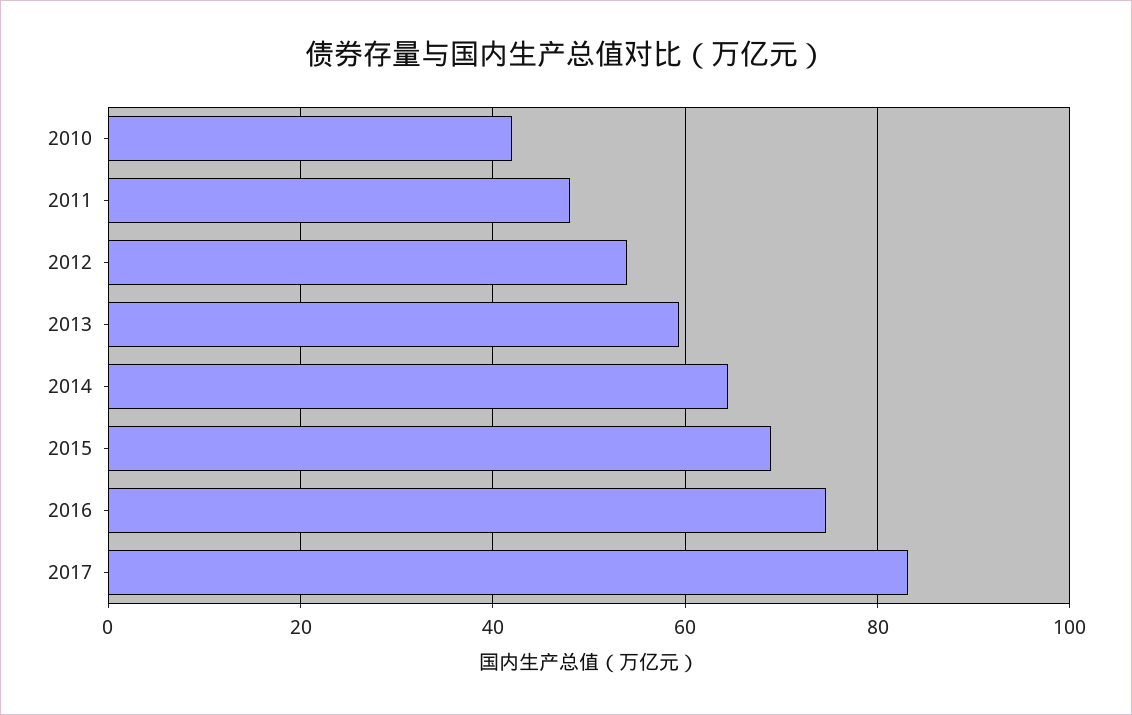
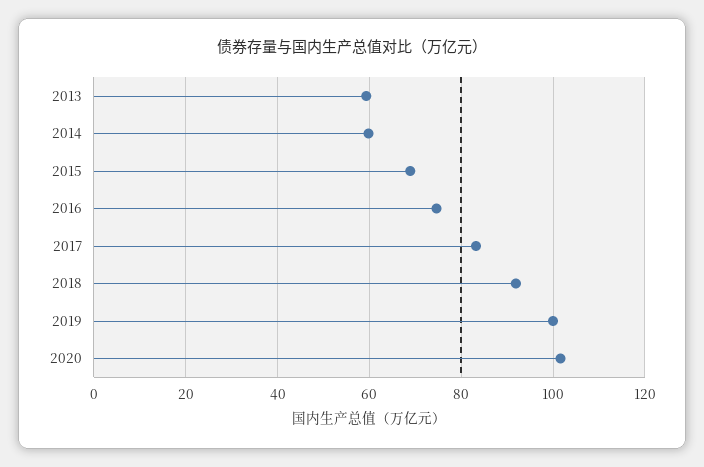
2010: 42 -> none
2011: 48 -> none
2012: 54 -> none
2014: 64 -> 60
2018: none -> 92
2019: none -> 100
2020: none -> 102

